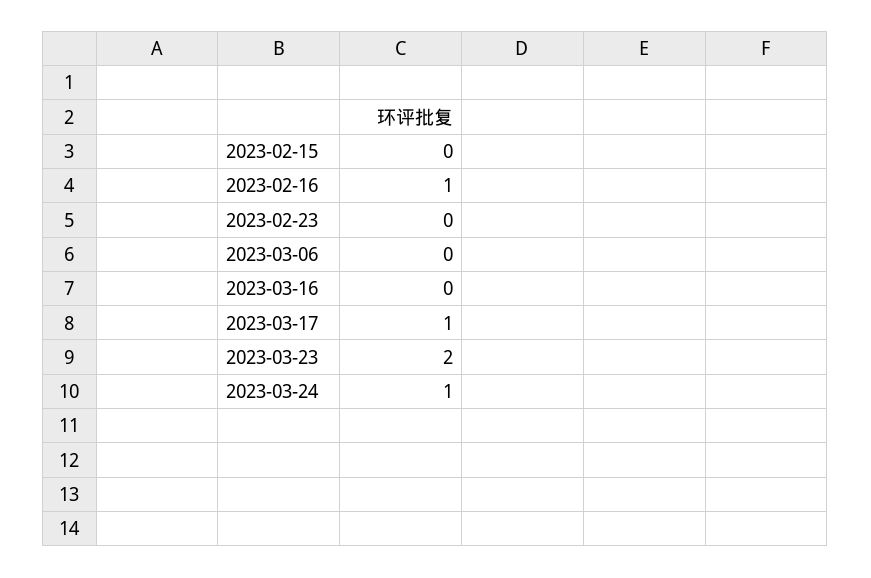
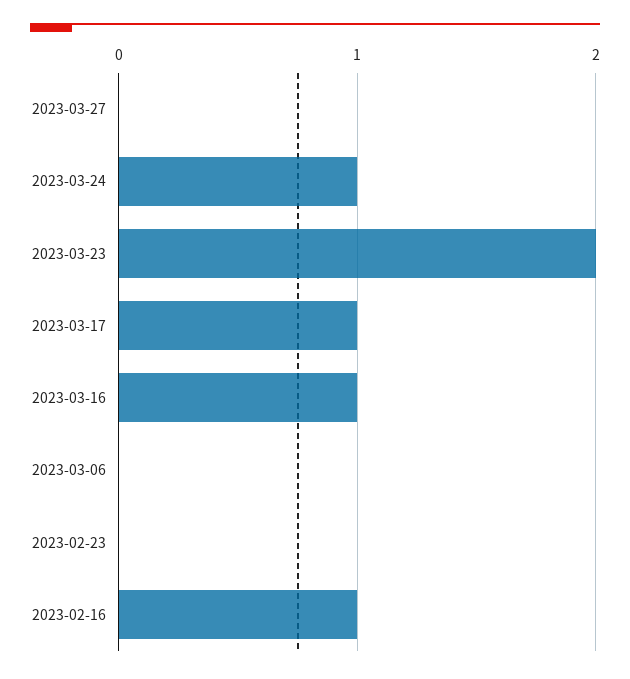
2023-02-15: 0 -> none
2023-03-16: 0 -> 1
2023-03-27: none -> 0

